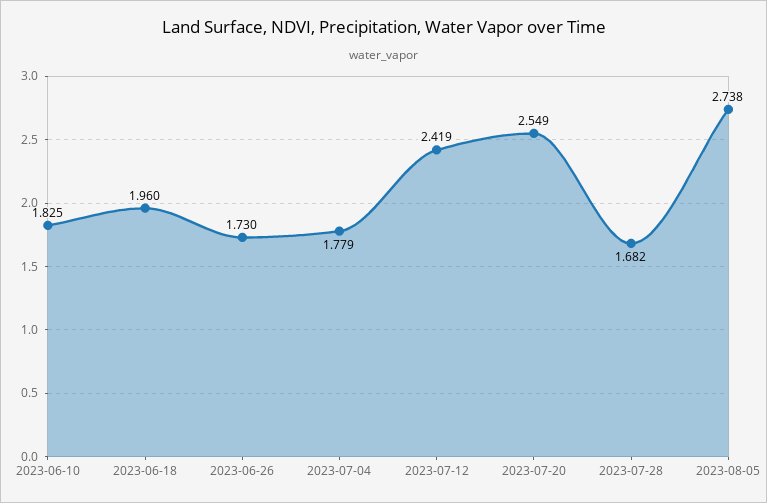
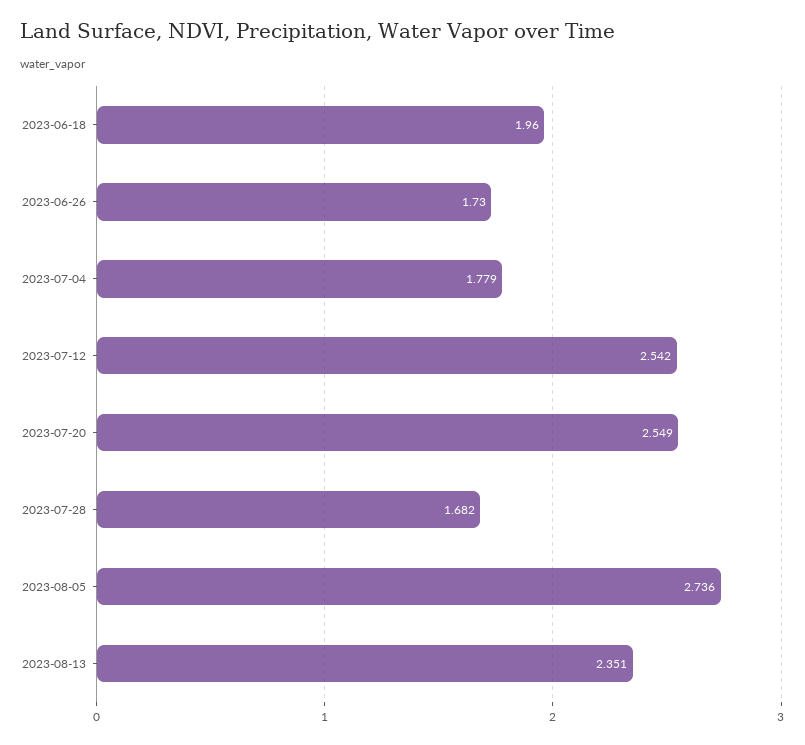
2023-06-10: 1.825 -> none
2023-07-12: 2.419 -> 2.542
2023-08-05: 2.738 -> 2.736
2023-08-13: none -> 2.351

